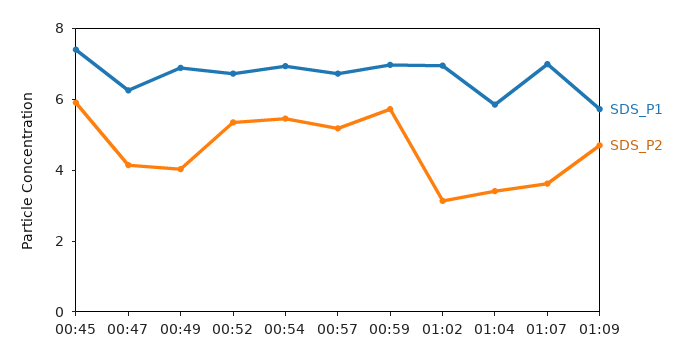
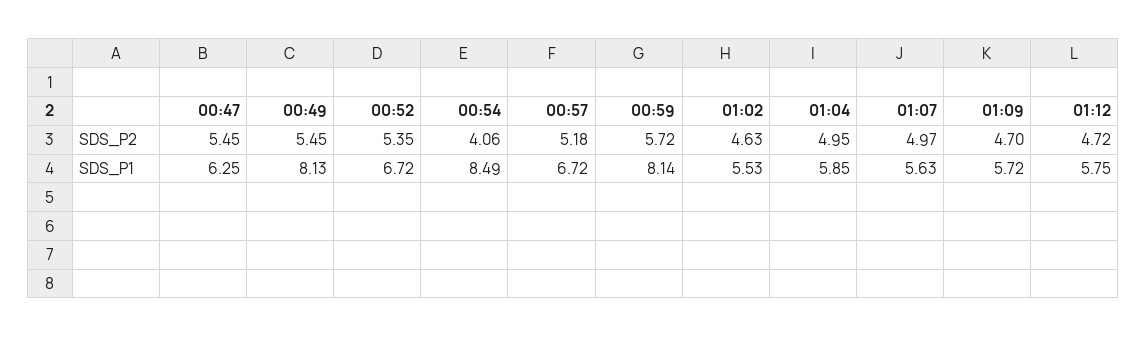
SDS_P1, 00:45: 7.5 -> none
SDS_P2, 00:45: 6 -> none
SDS_P2, 00:47: 4 -> 5.45
SDS_P1, 00:49: 7 -> 8.13
SDS_P2, 00:49: 4 -> 5.45
SDS_P1, 00:54: 7 -> 8.49
SDS_P2, 00:54: 5.5 -> 4.06
SDS_P1, 00:59: 7 -> 8.14
SDS_P1, 01:02: 7 -> 5.53
SDS_P2, 01:02: 3 -> 4.63
SDS_P2, 01:04: 3.5 -> 4.95
SDS_P1, 01:07: 7 -> 5.63
SDS_P2, 01:07: 3.5 -> 4.97
SDS_P2, 01:12: none -> 4.72
SDS_P1, 01:12: none -> 5.75

